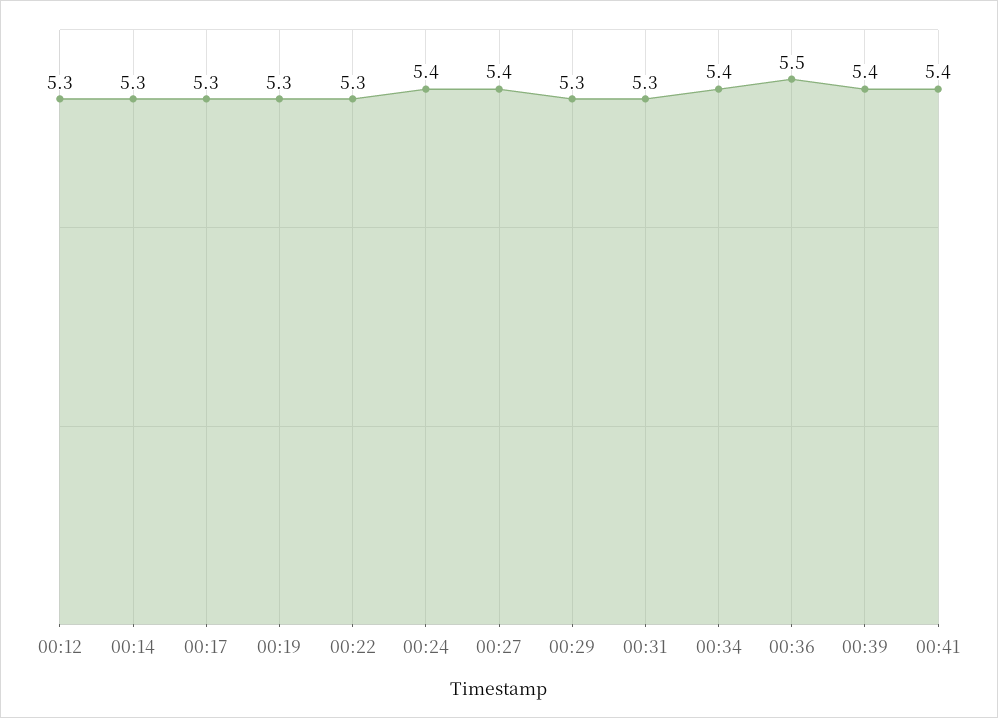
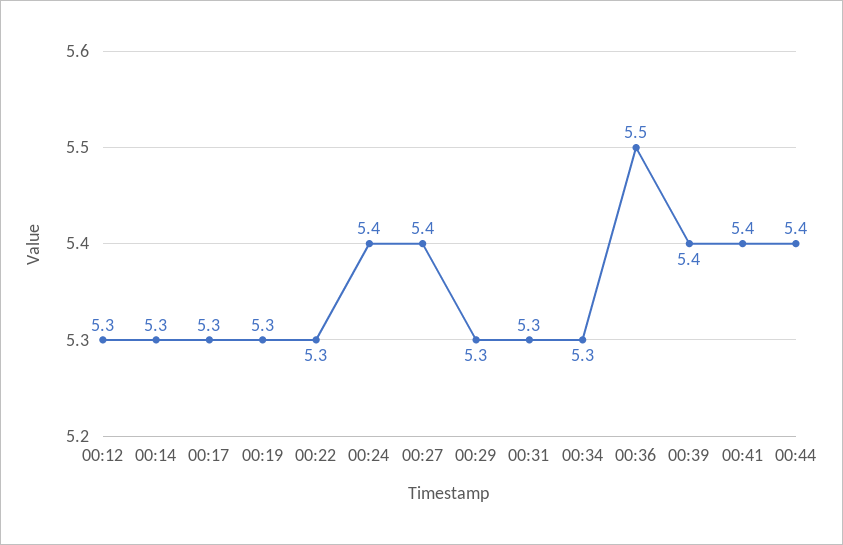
00:34: 5.4 -> 5.3
00:44: none -> 5.4

